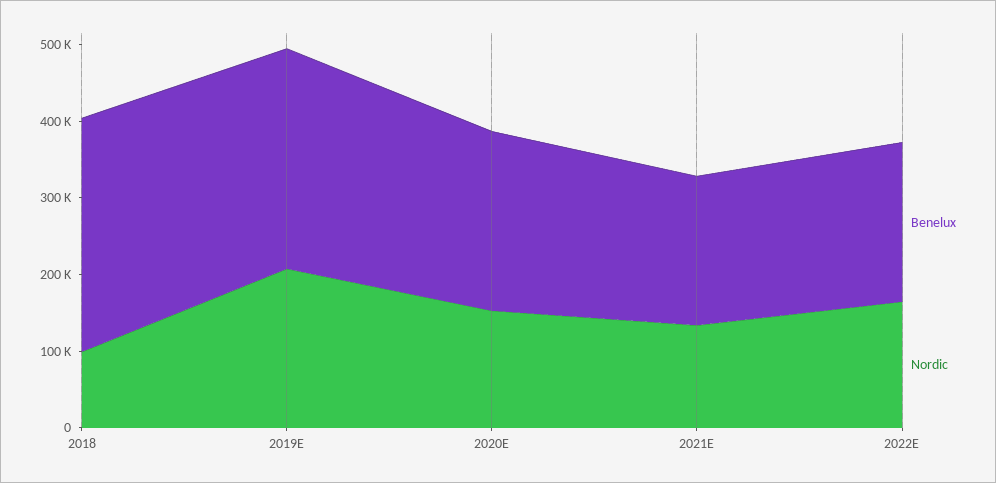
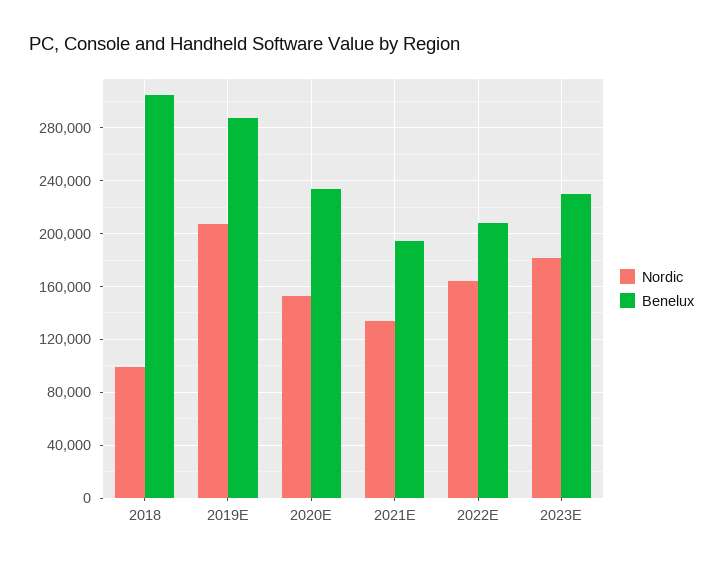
Nordic, 2023E: none -> 180000
Benelux, 2023E: none -> 230000

